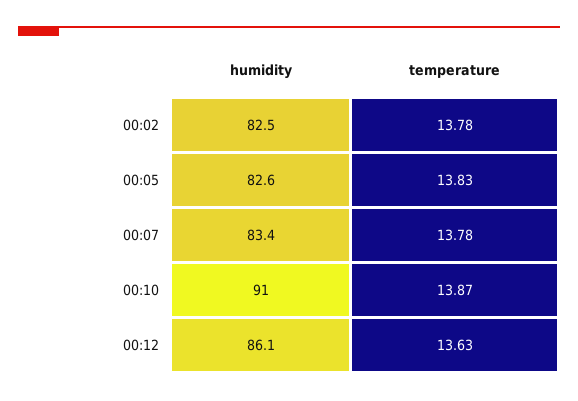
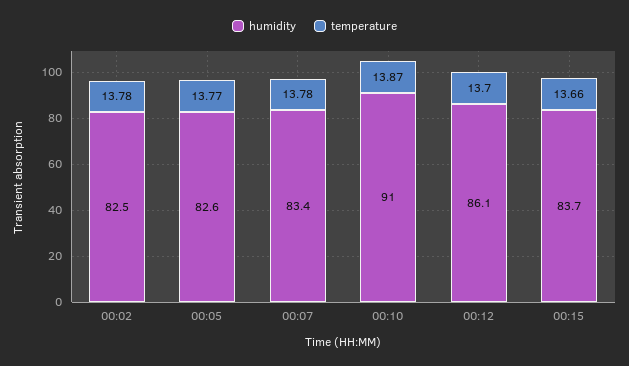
temperature, 00:05: 13.83 -> 13.77
temperature, 00:12: 13.63 -> 13.7
humidity, 00:15: none -> 83.7
temperature, 00:15: none -> 13.66

